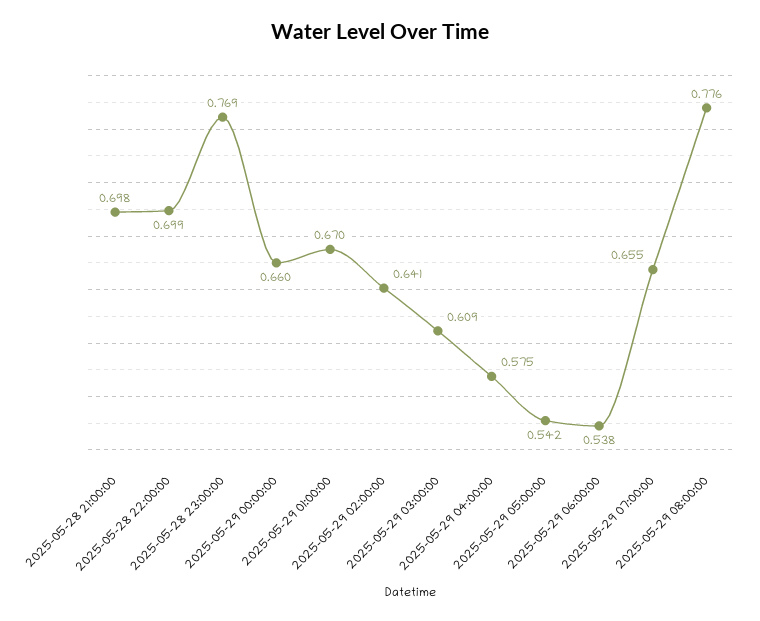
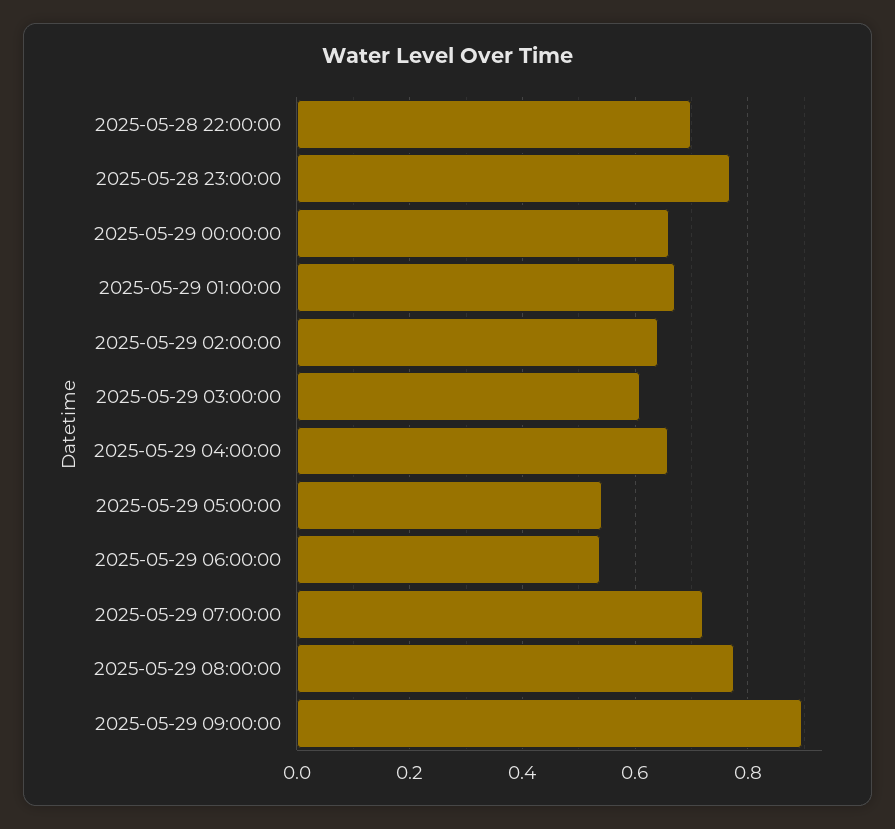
2025-05-28 21:00:00: 0.698 -> none
2025-05-29 04:00:00: 0.575 -> 0.66
2025-05-29 07:00:00: 0.655 -> 0.72
2025-05-29 09:00:00: none -> 0.9

